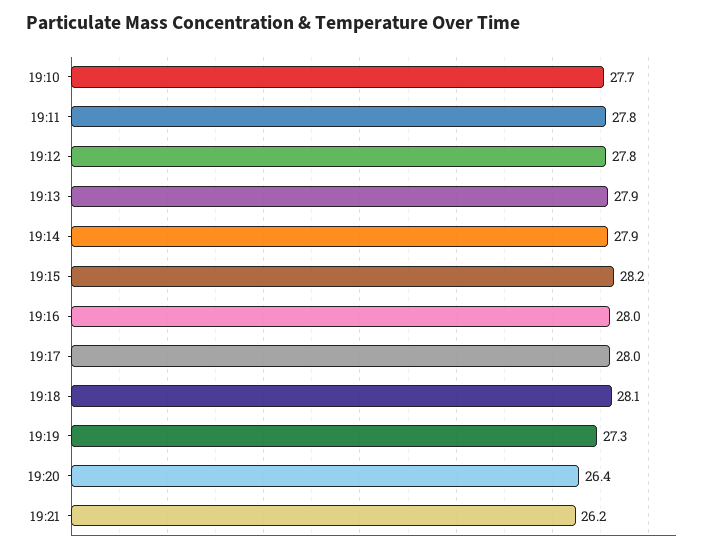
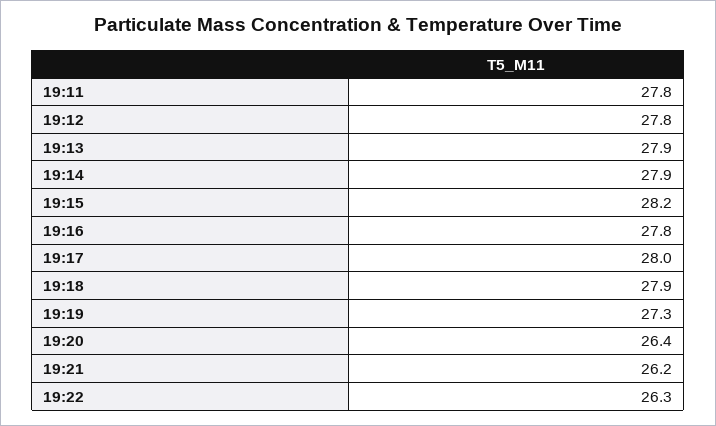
19:10: 27.7 -> none
19:16: 28 -> 27.8
19:18: 28.1 -> 27.9
19:22: none -> 26.3

